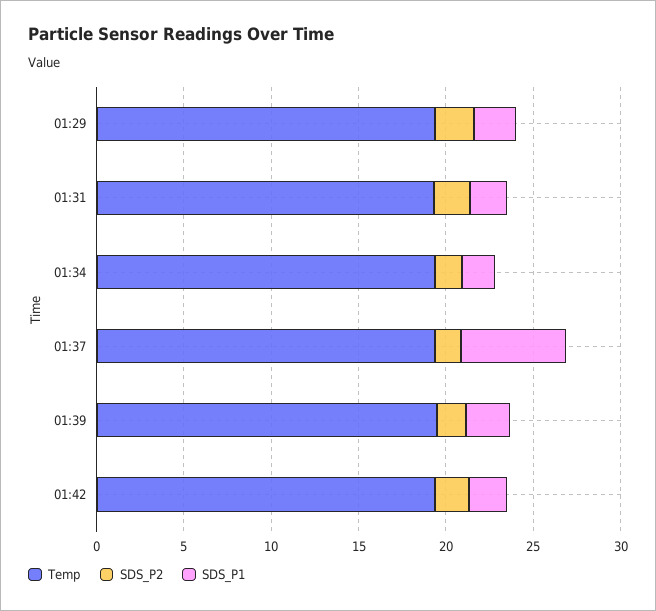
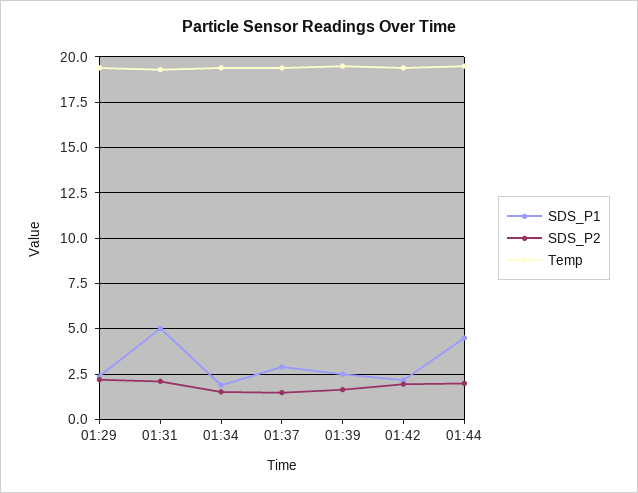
SDS_P1, 01:31: 2 -> 5
SDS_P1, 01:37: 6 -> 3
SDS_P1, 01:44: none -> 4.5
SDS_P2, 01:44: none -> 2
Temp, 01:44: none -> 19.5

